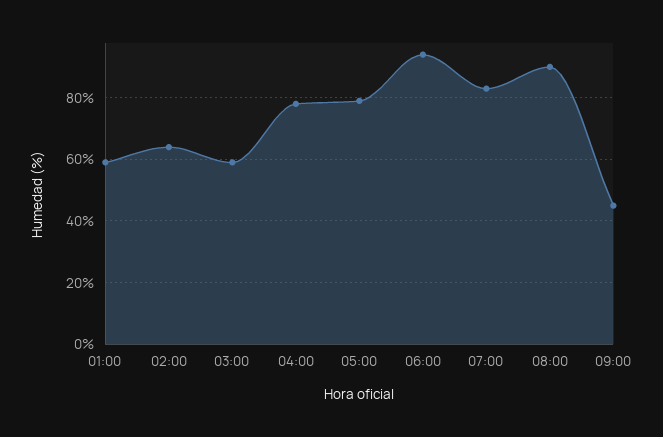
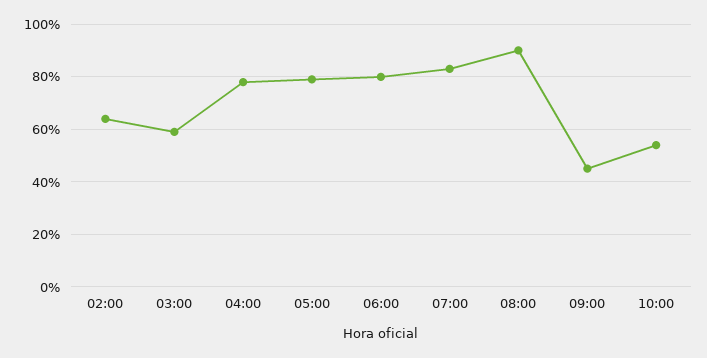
01:00: 60 -> none
06:00: 95 -> 80
10:00: none -> 55

